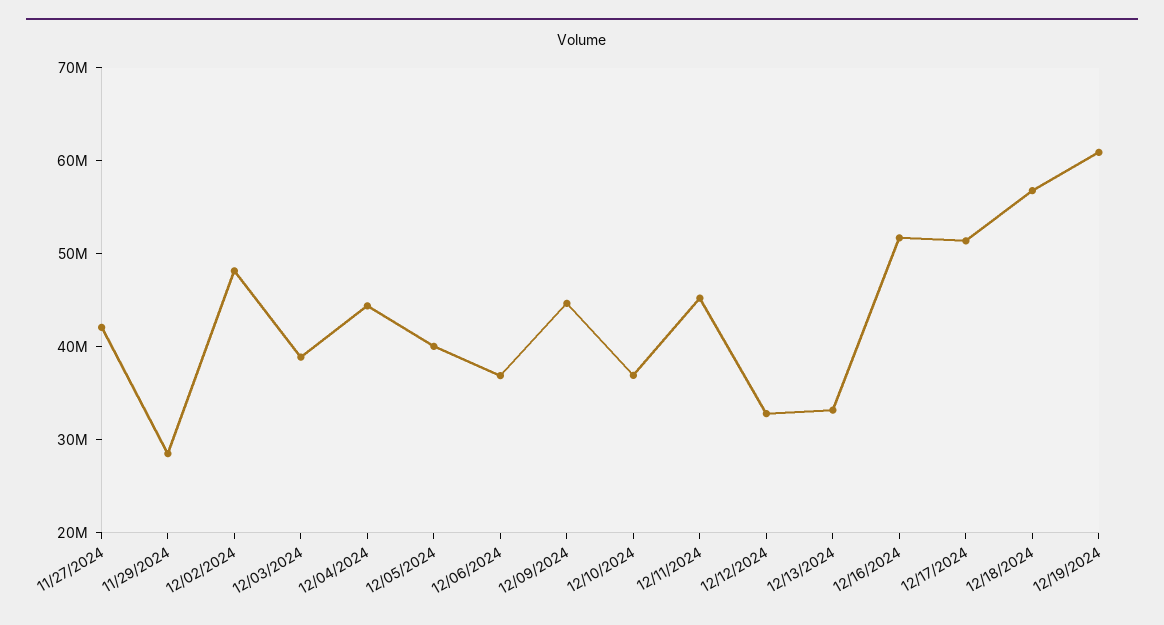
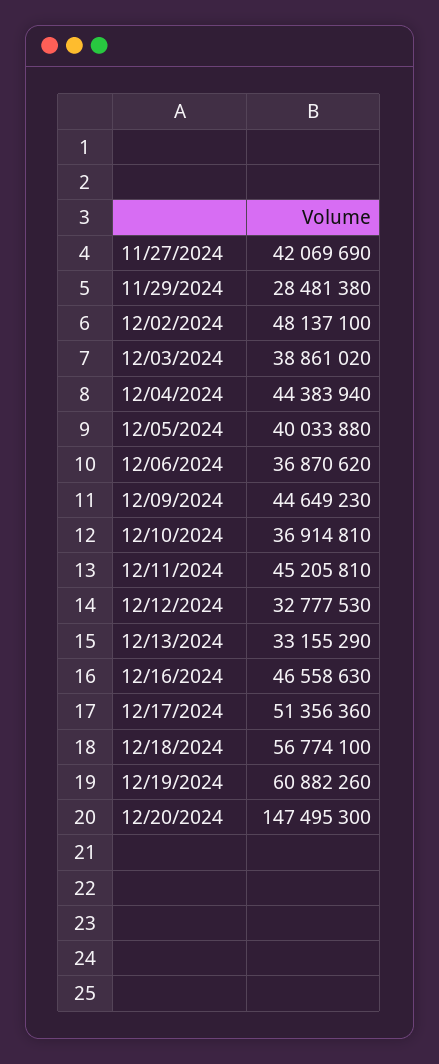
12/16/2024: 52000000 -> 46558630
12/20/2024: none -> 147495300

